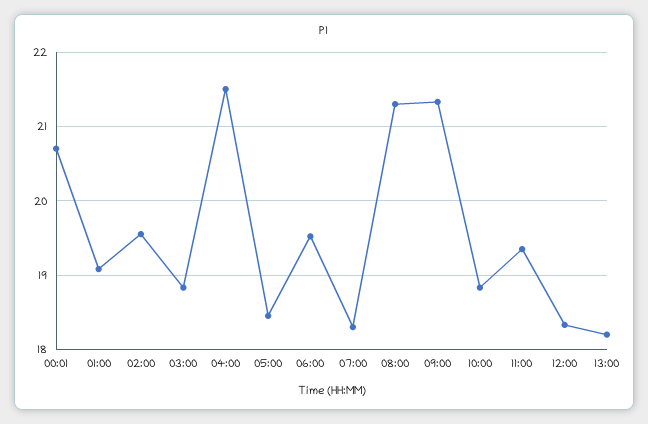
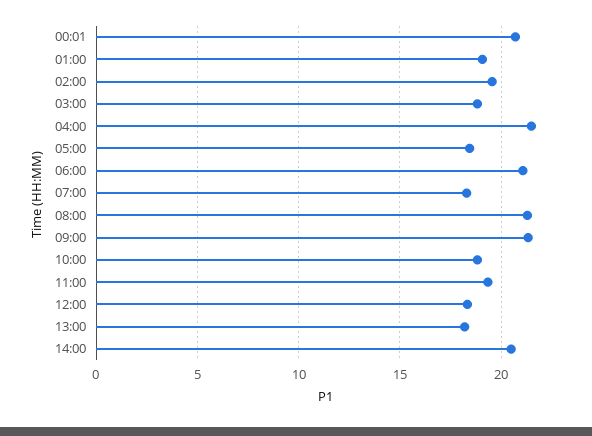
06:00: 19.5 -> 21
14:00: none -> 20.5

